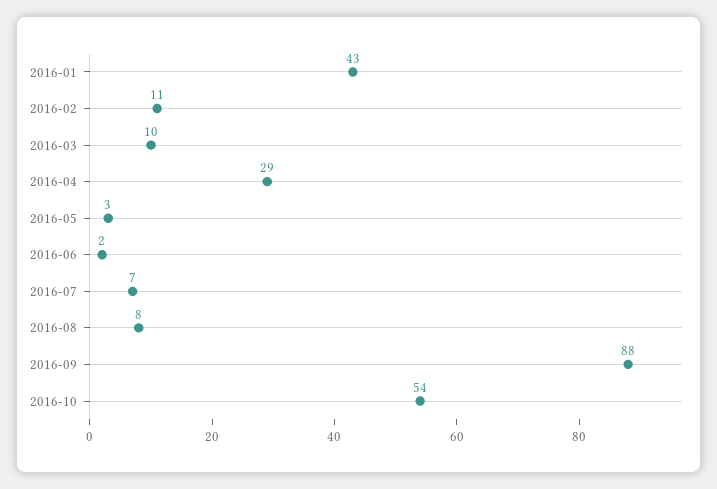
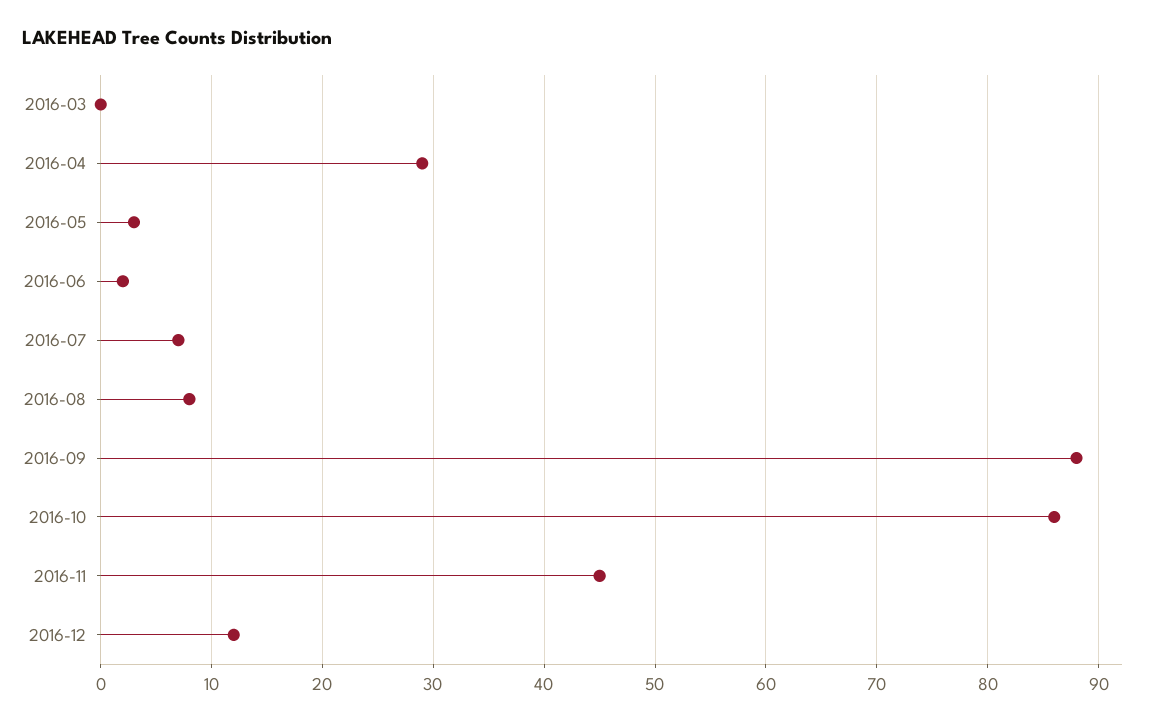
2016-01: 43 -> none
2016-02: 11 -> none
2016-03: 10 -> 0
2016-10: 54 -> 86
2016-11: none -> 45
2016-12: none -> 12

